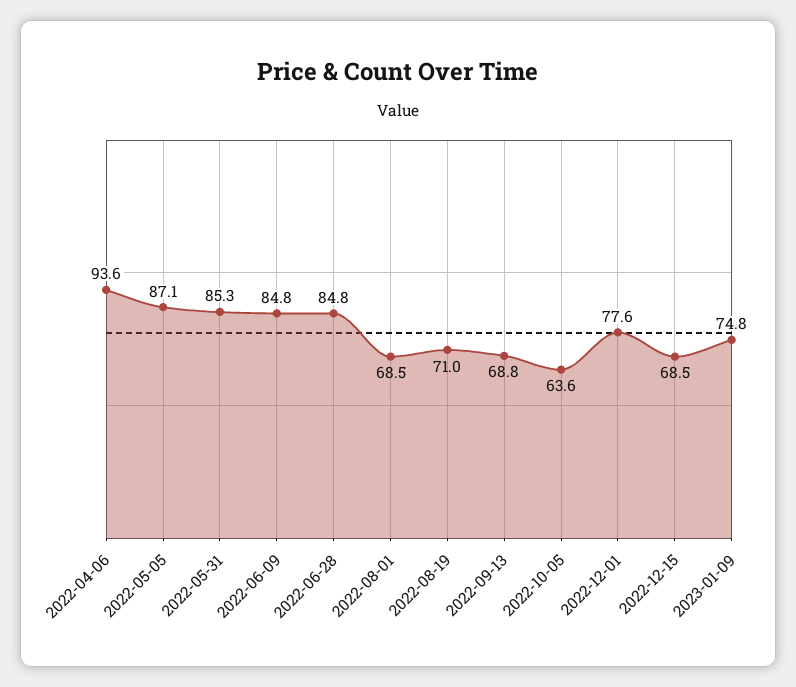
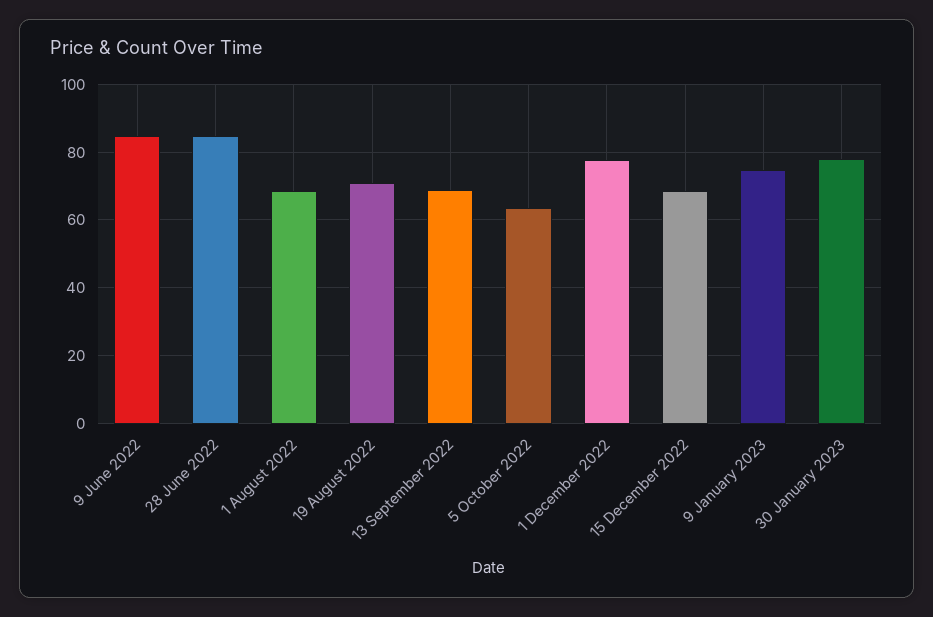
2022-04-06: 93.6 -> none
2022-05-05: 87.1 -> none
2022-05-31: 85.3 -> none
30 January 2023: none -> 78

